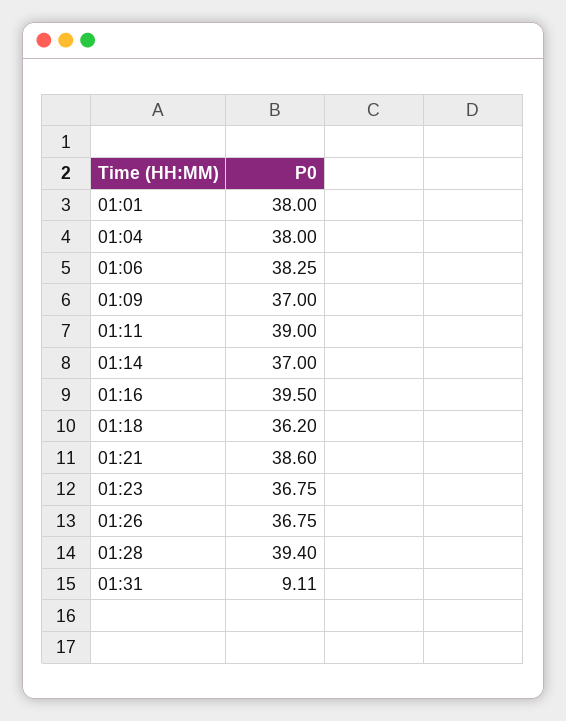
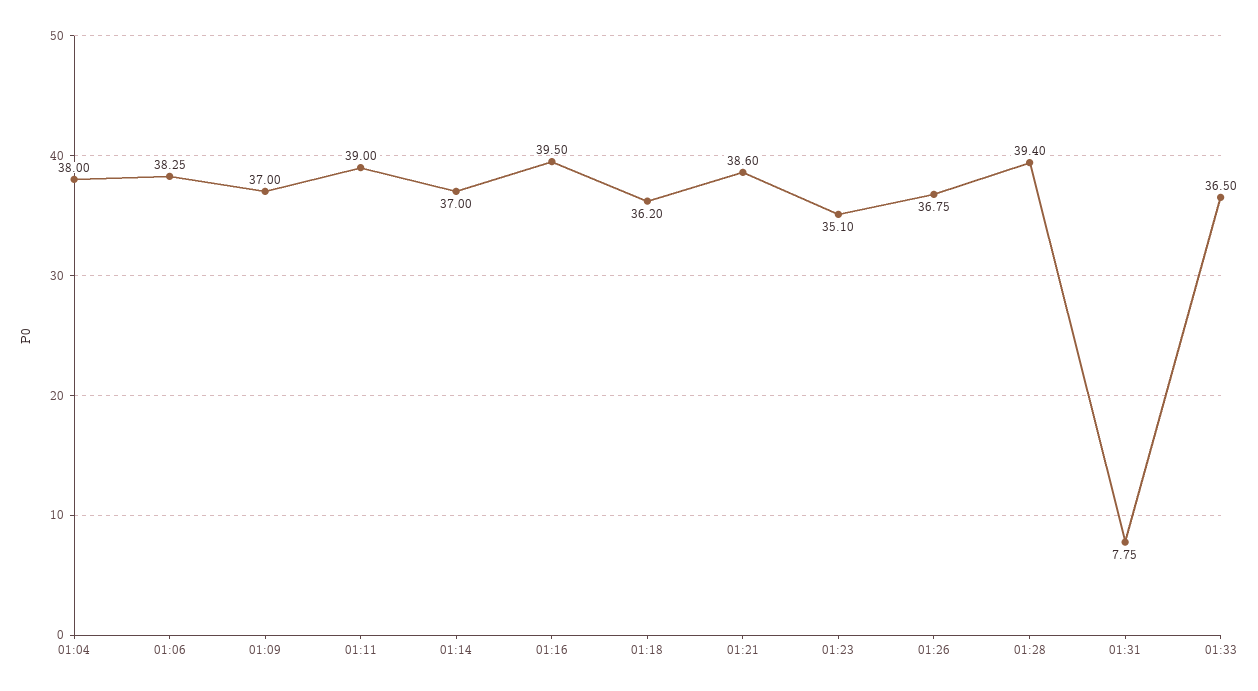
01:01: 38 -> none
01:23: 36.75 -> 35.1
01:31: 9.11 -> 7.75
01:33: none -> 36.5

